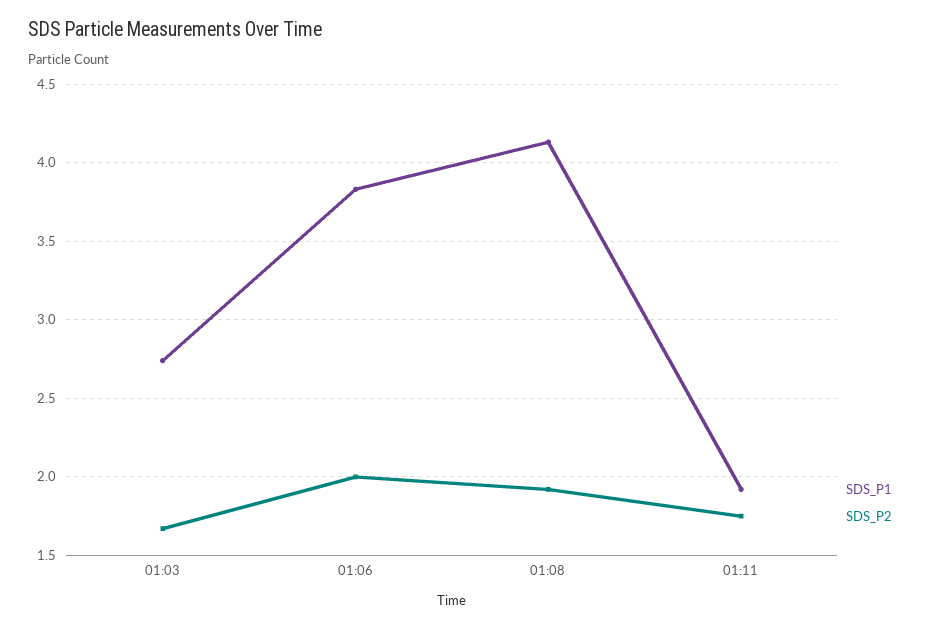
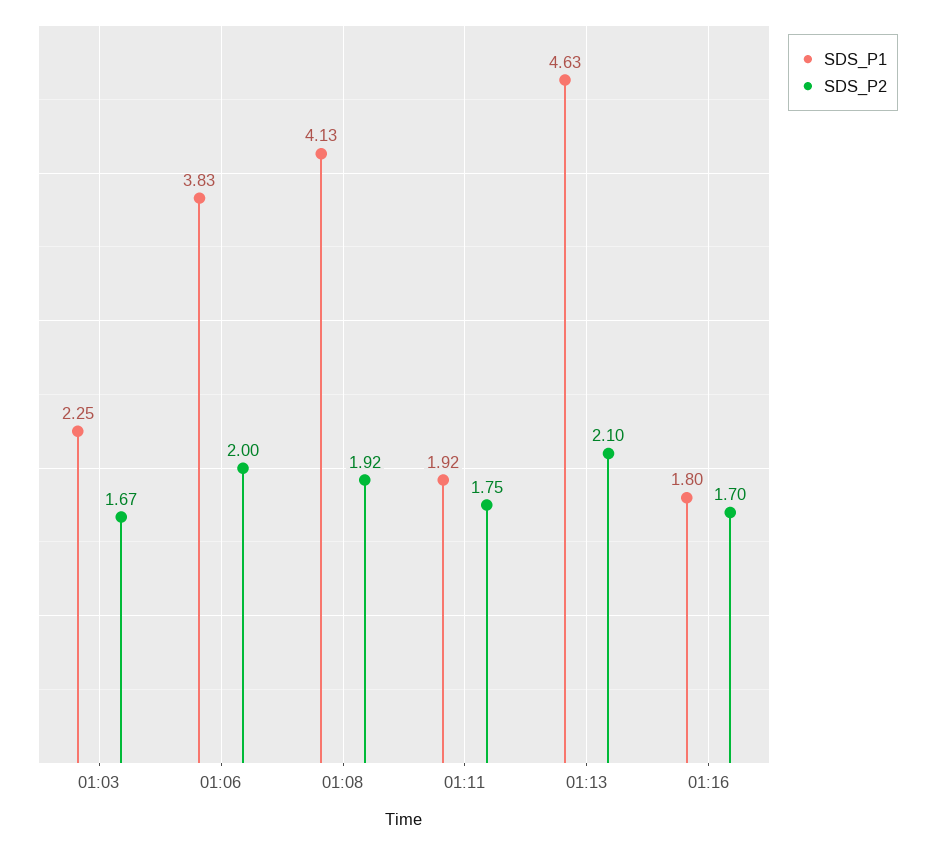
SDS_P1, 01:03: 2.75 -> 2.25
SDS_P1, 01:13: none -> 4.63
SDS_P2, 01:13: none -> 2.1
SDS_P1, 01:16: none -> 1.8
SDS_P2, 01:16: none -> 1.7

